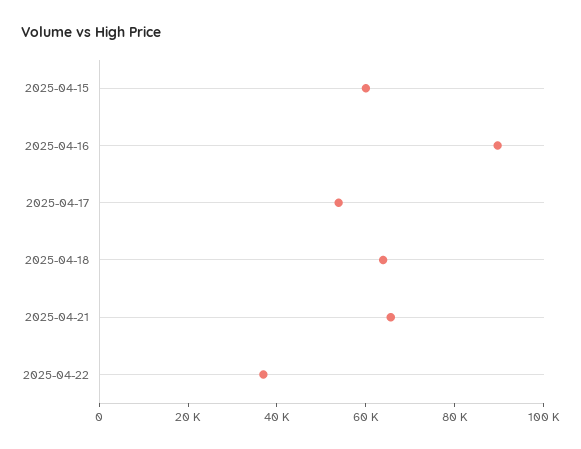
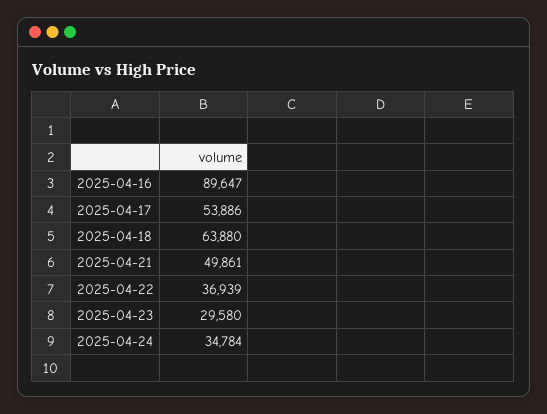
2025-04-15: 60000 -> none
2025-04-21: 65000 -> 49861
2025-04-23: none -> 29580
2025-04-24: none -> 34784

